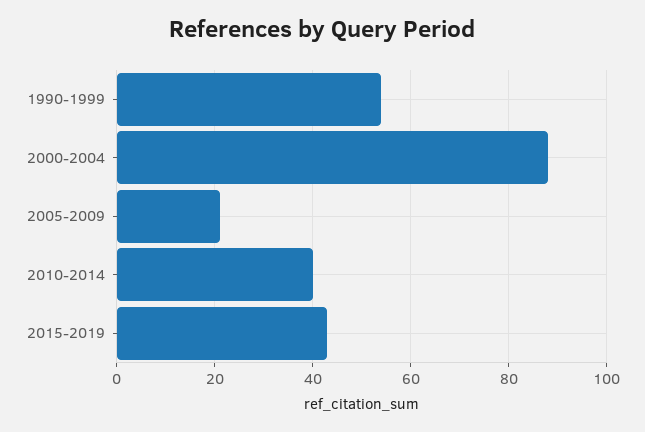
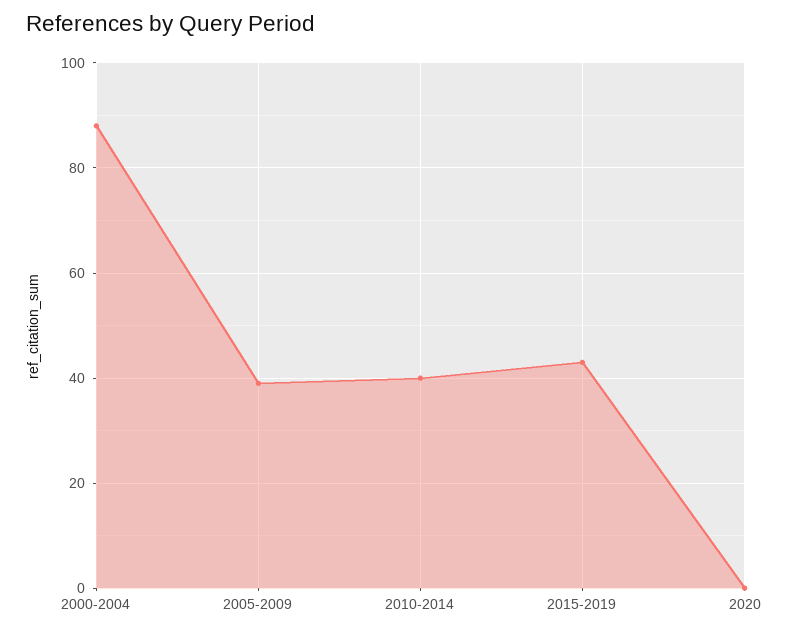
1990-1999: 55 -> none
2005-2009: 20 -> 40
2020: none -> 0

